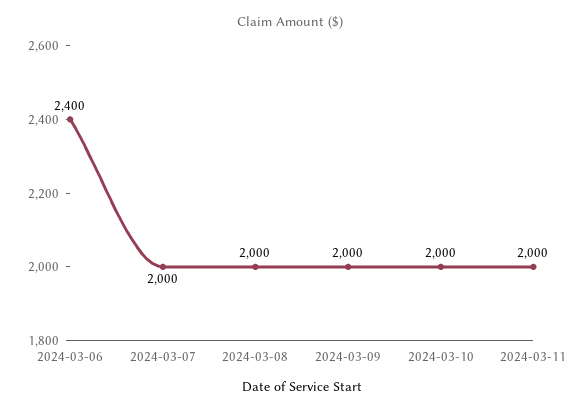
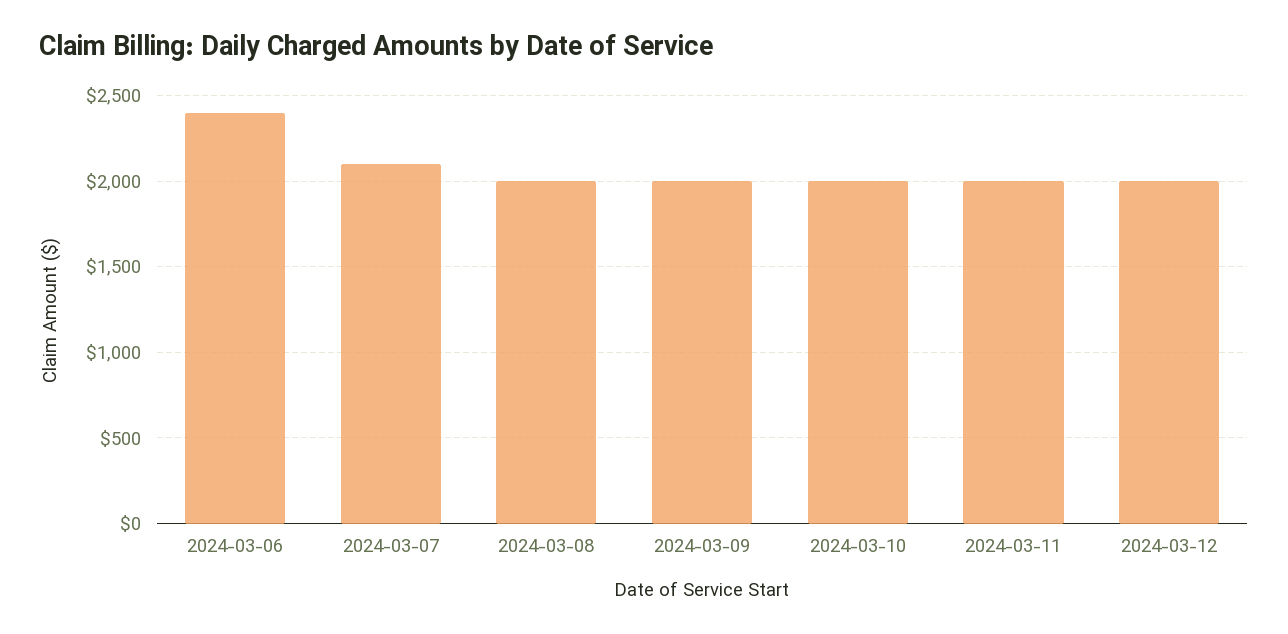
2024-03-07: 2000 -> 2100
2024-03-12: none -> 2000

